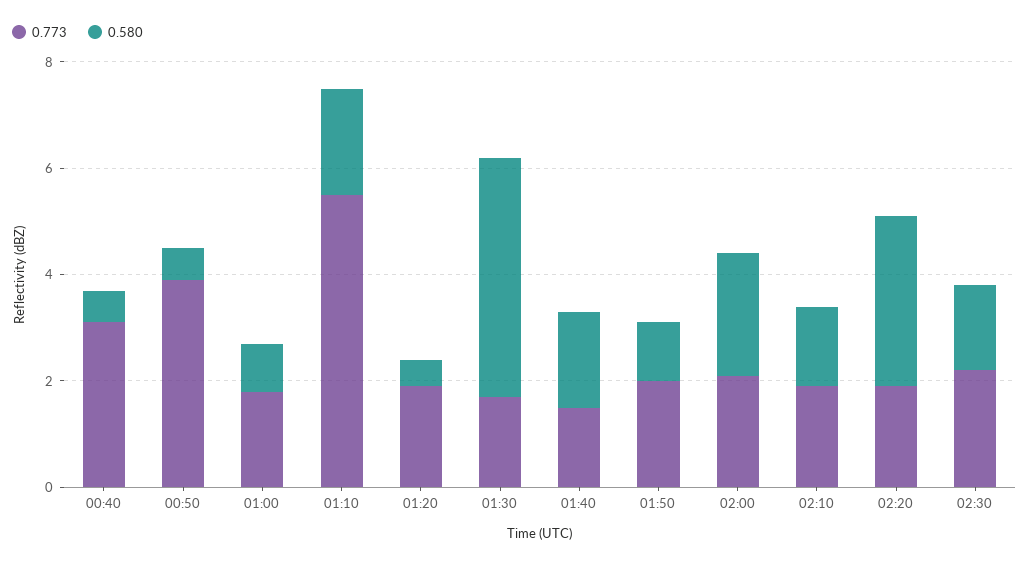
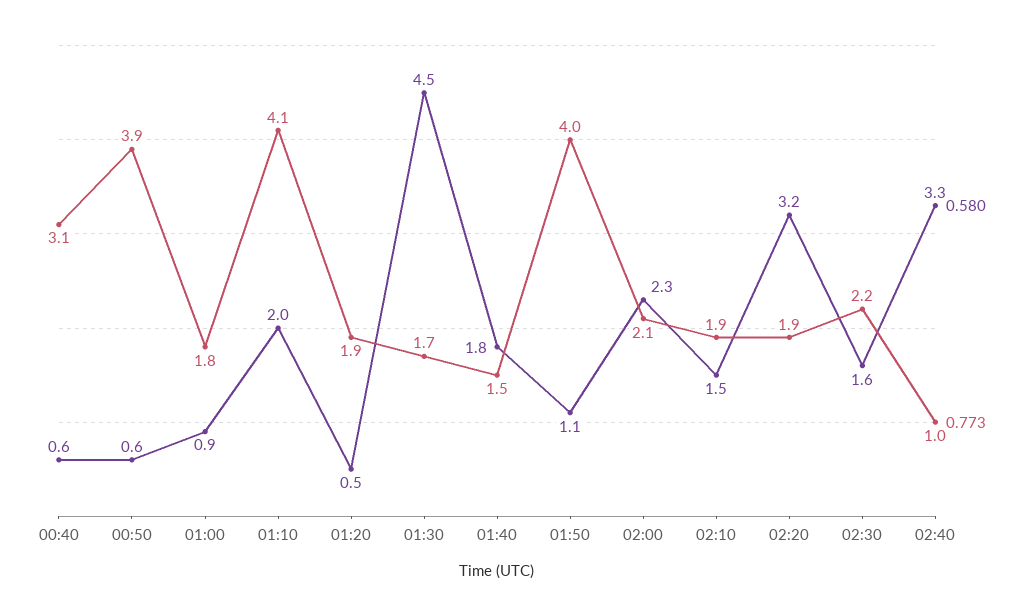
0.773, 01:10: 5.5 -> 4.1
0.773, 01:50: 2 -> 4
0.580, 02:40: none -> 3.3
0.773, 02:40: none -> 1

